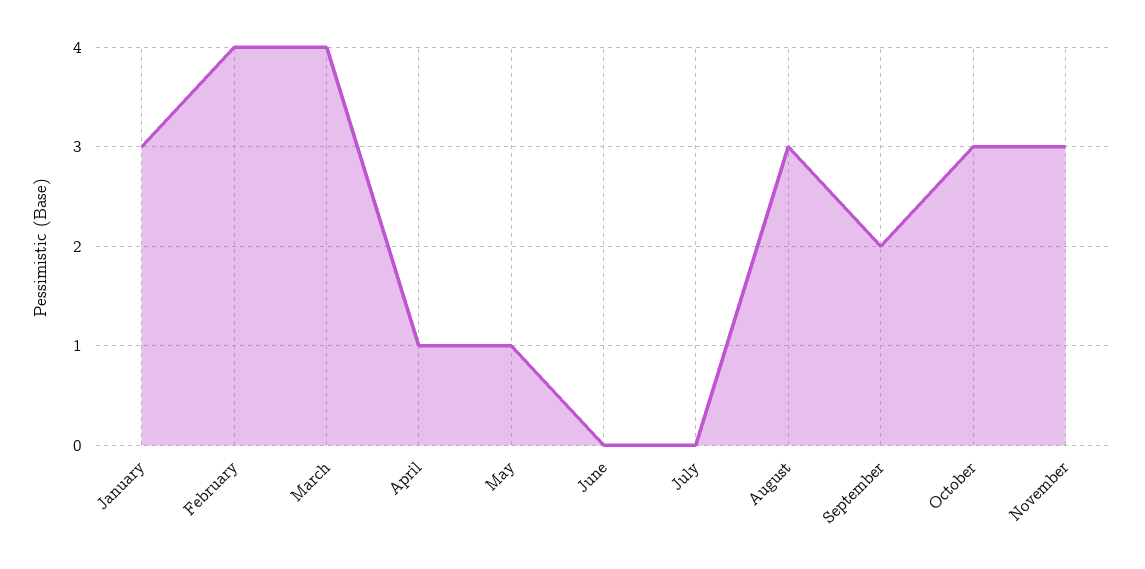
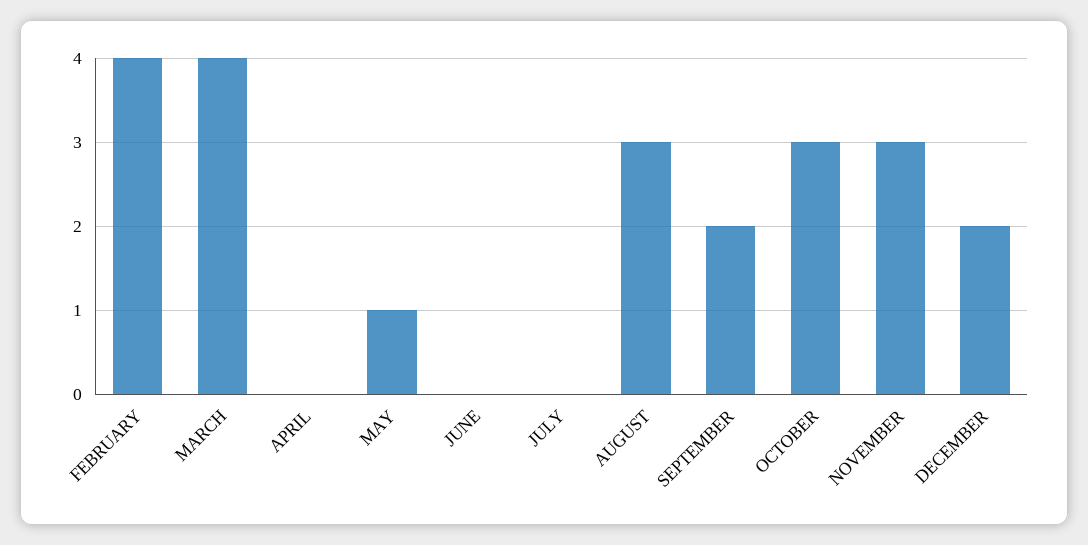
January: 3 -> none
April: 1 -> 0
DECEMBER: none -> 2

